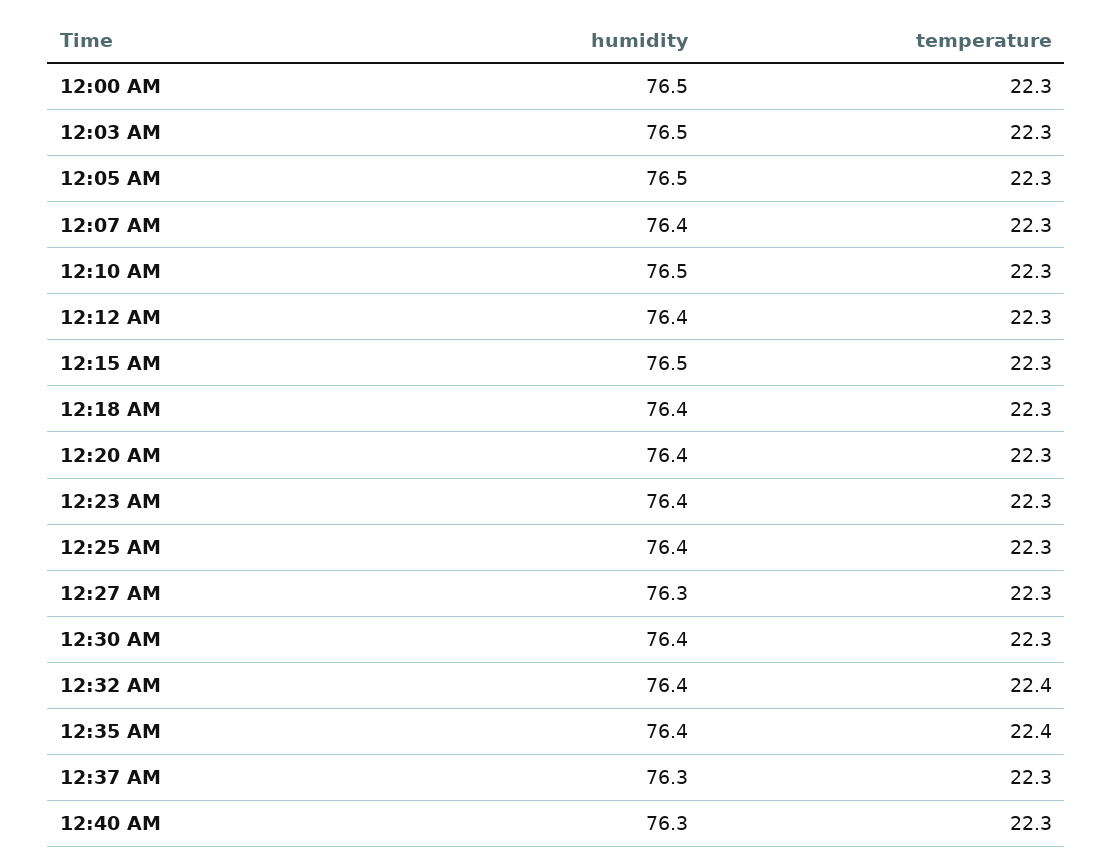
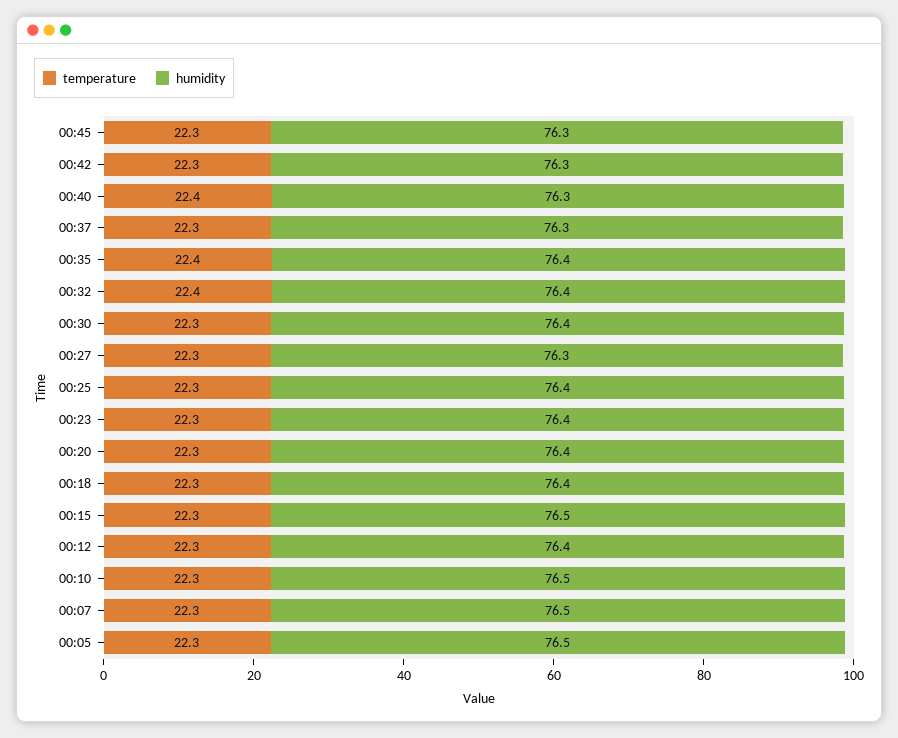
humidity, 12:00 AM: 76.5 -> none
temperature, 12:00 AM: 22.3 -> none
humidity, 12:03 AM: 76.5 -> none
temperature, 12:03 AM: 22.3 -> none
humidity, 12:07 AM: 76.4 -> 76.5
temperature, 12:40 AM: 22.3 -> 22.4
temperature, 00:45: none -> 22.3
humidity, 00:45: none -> 76.3
temperature, 00:42: none -> 22.3
humidity, 00:42: none -> 76.3

